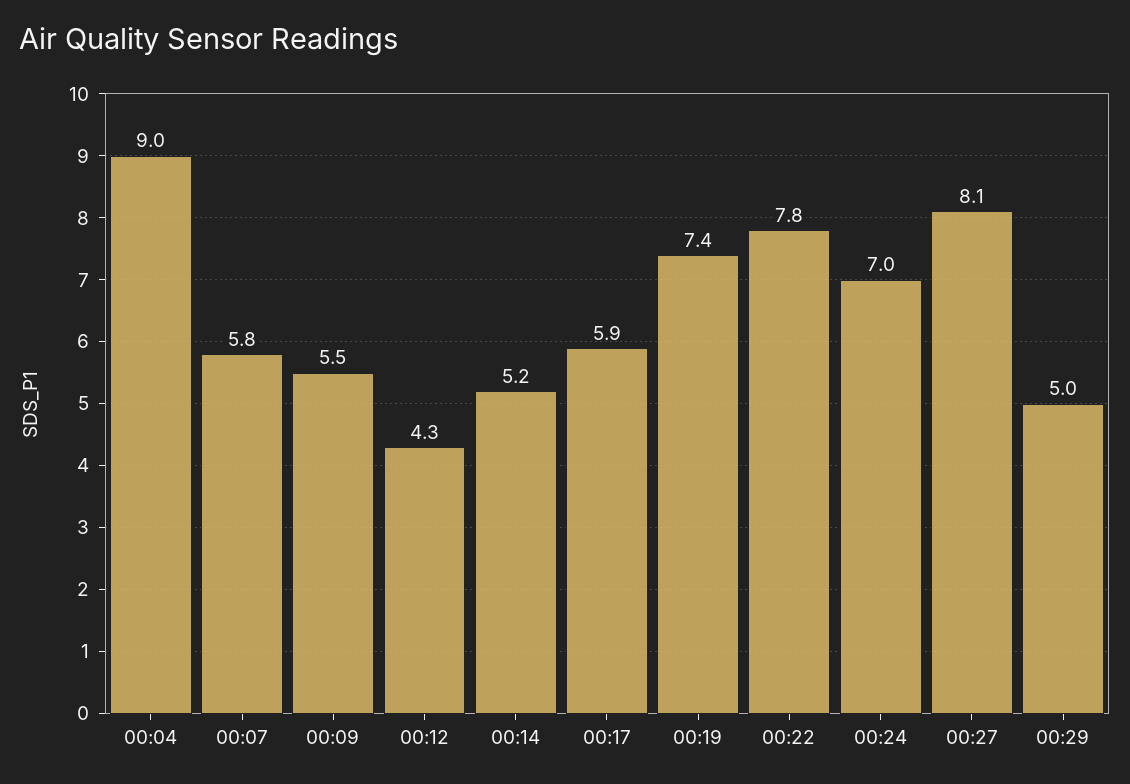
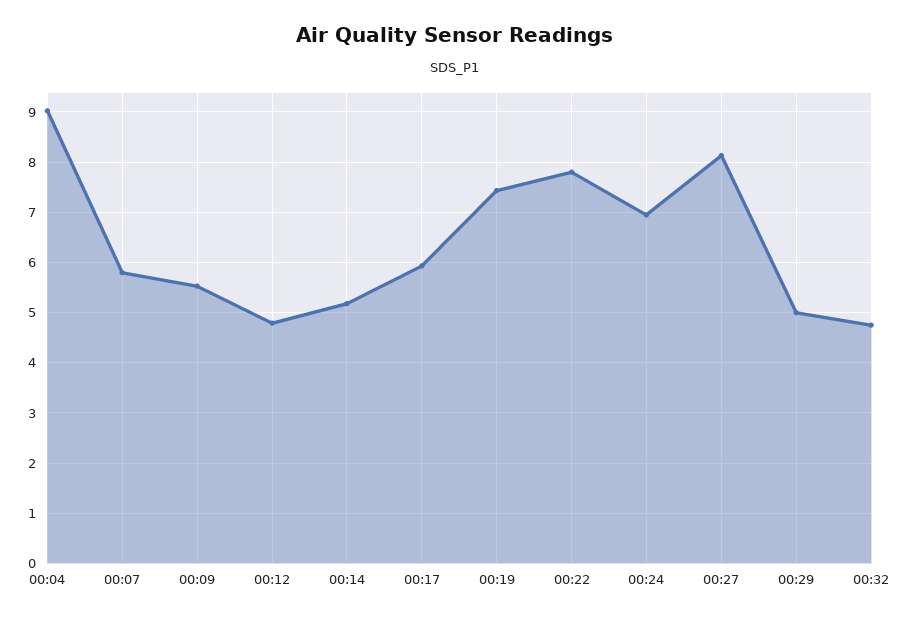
00:12: 4.3 -> 4.8
00:32: none -> 4.8

